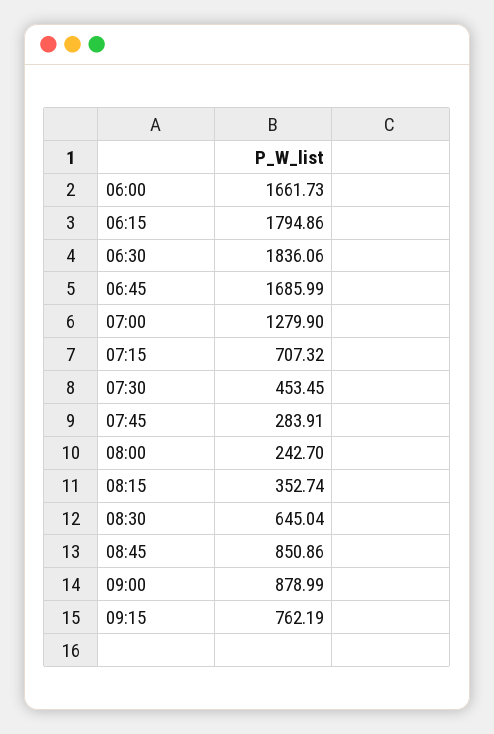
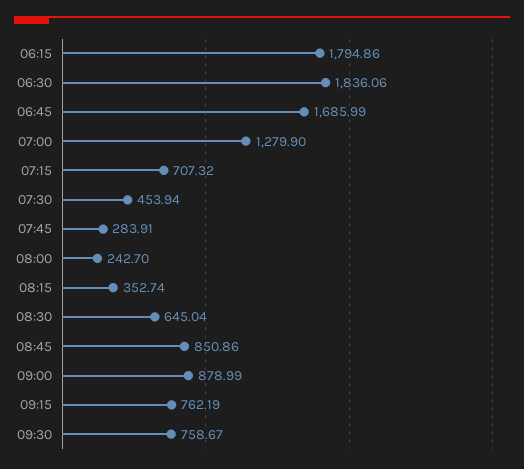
06:00: 1661.73 -> none
07:30: 453.45 -> 453.94
09:30: none -> 758.67

